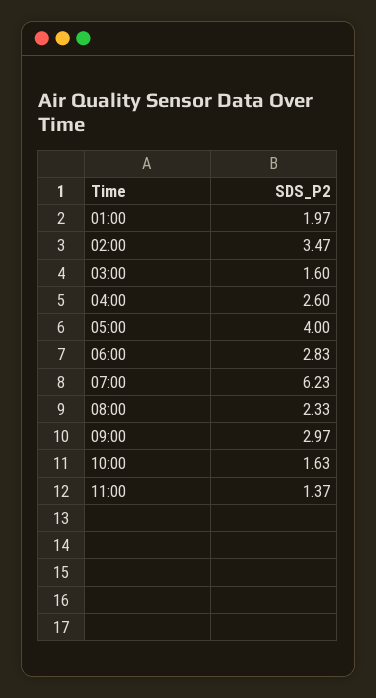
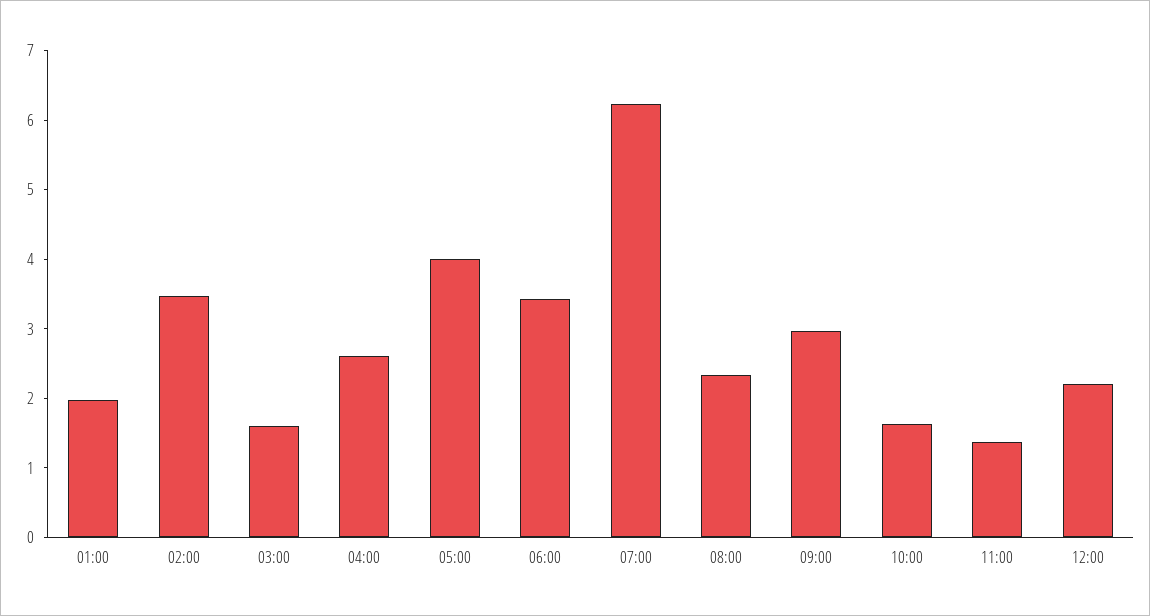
06:00: 2.83 -> 3.4
12:00: none -> 2.2

